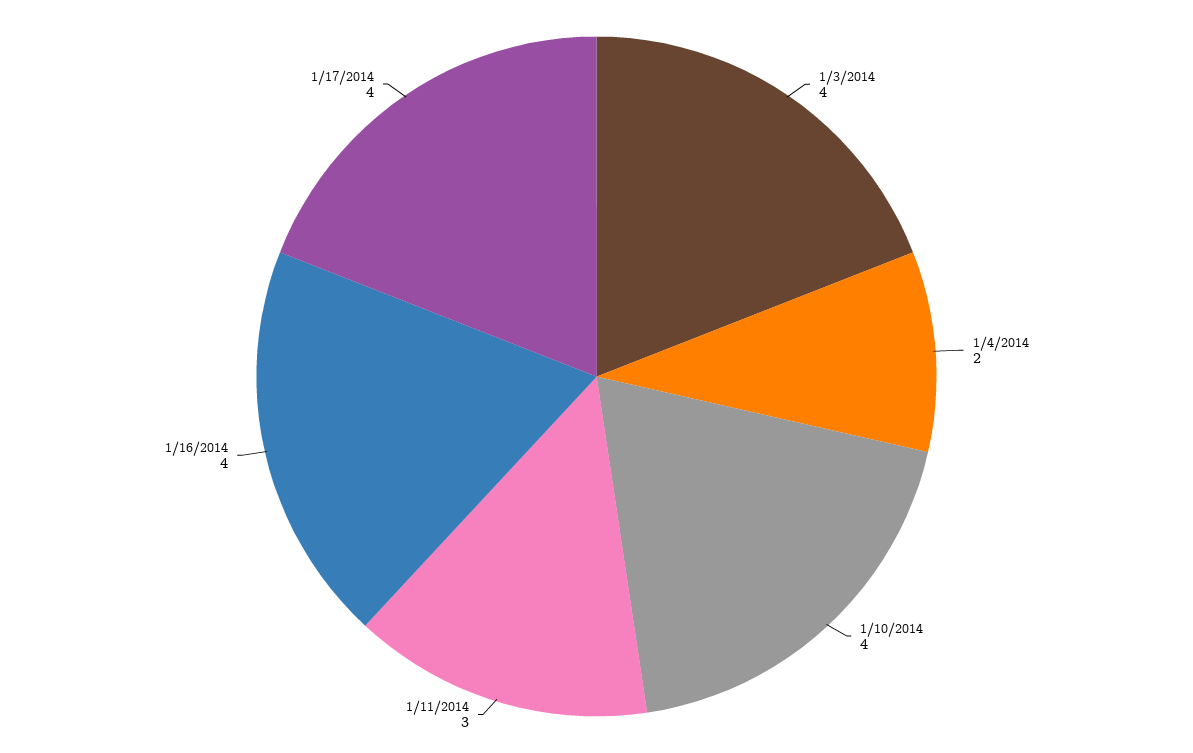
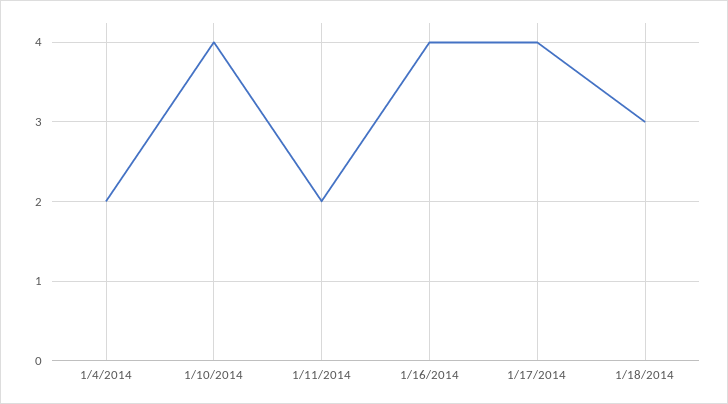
1/3/2014: 4 -> none
1/11/2014: 3 -> 2
1/18/2014: none -> 3

